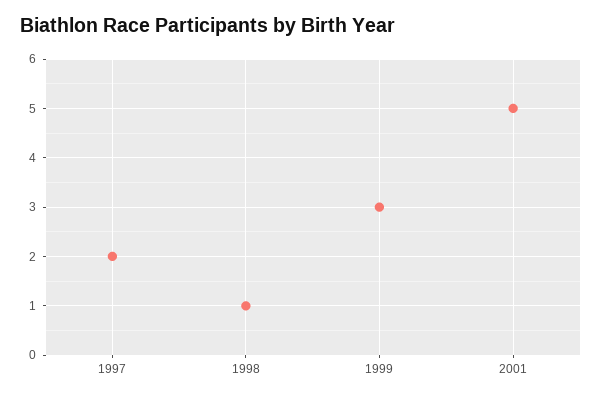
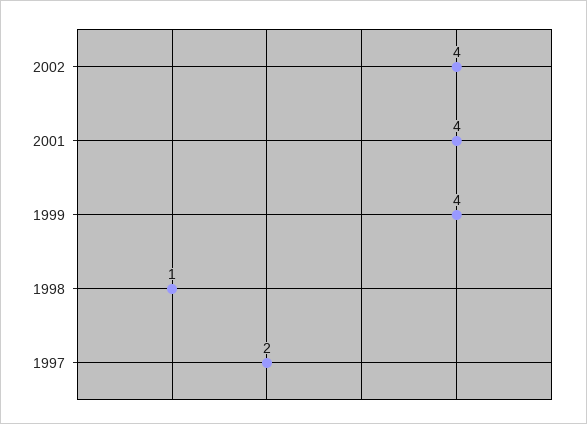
1999: 3 -> 4
2001: 5 -> 4
2002: none -> 4

